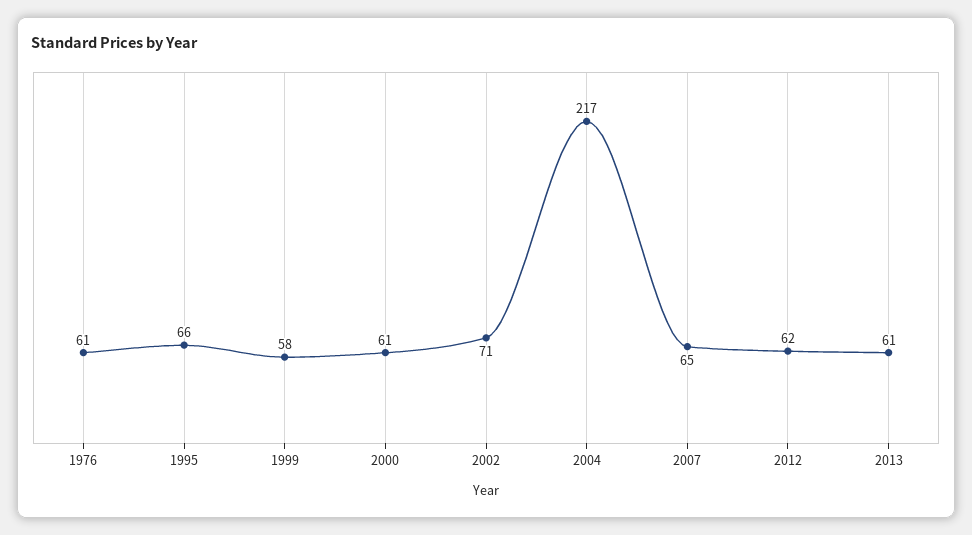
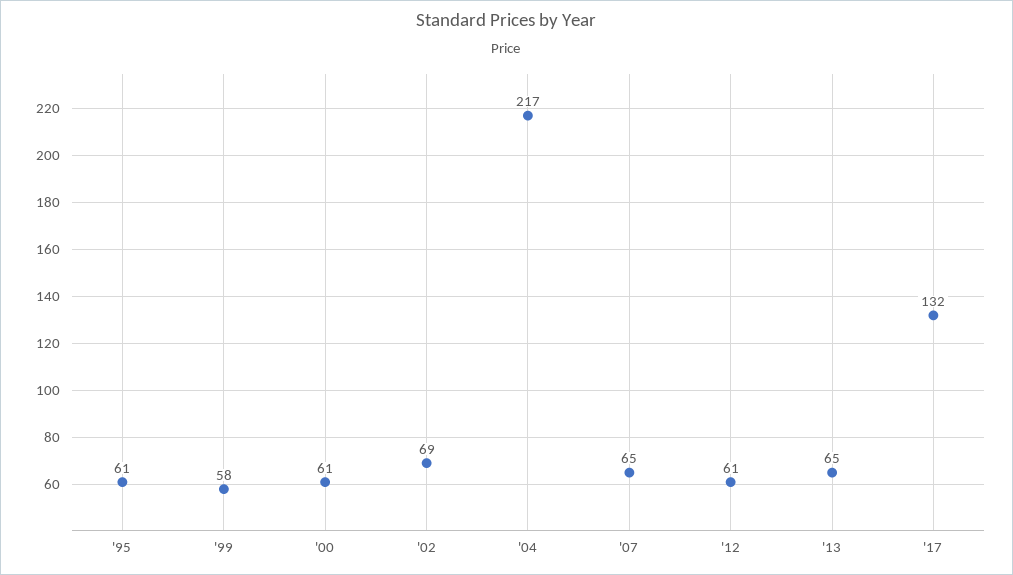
1976: 61 -> none
1995: 66 -> 61
2002: 71 -> 69
2012: 62 -> 61
2013: 61 -> 65
'17: none -> 132

